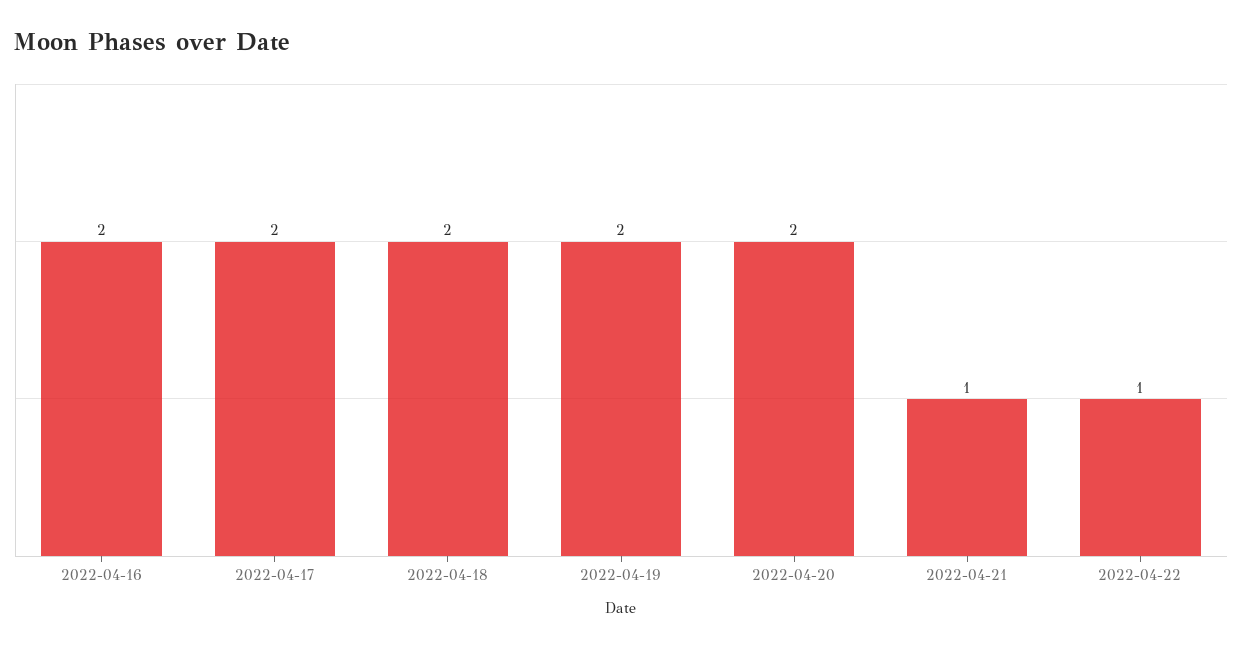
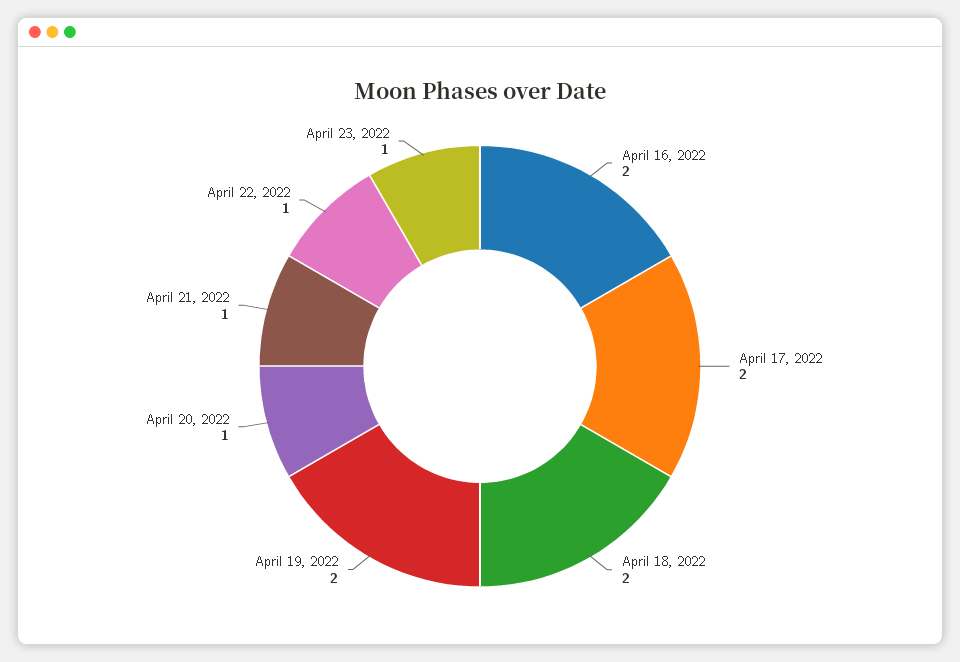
2022-04-20: 2 -> 1
April 23, 2022: none -> 1

